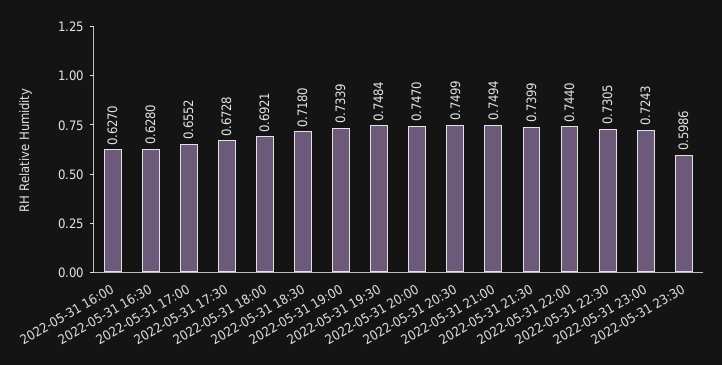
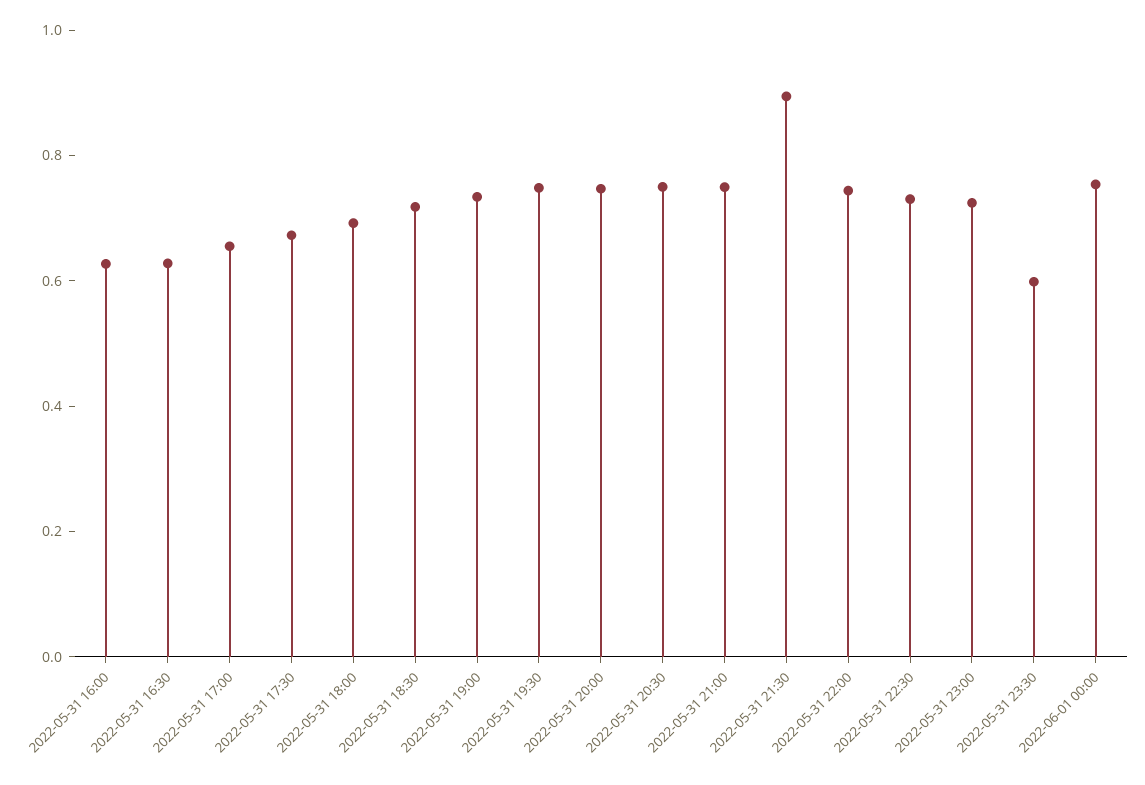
2022-05-31 21:30: 0.7399 -> 0.9
2022-06-01 00:00: none -> 0.75

